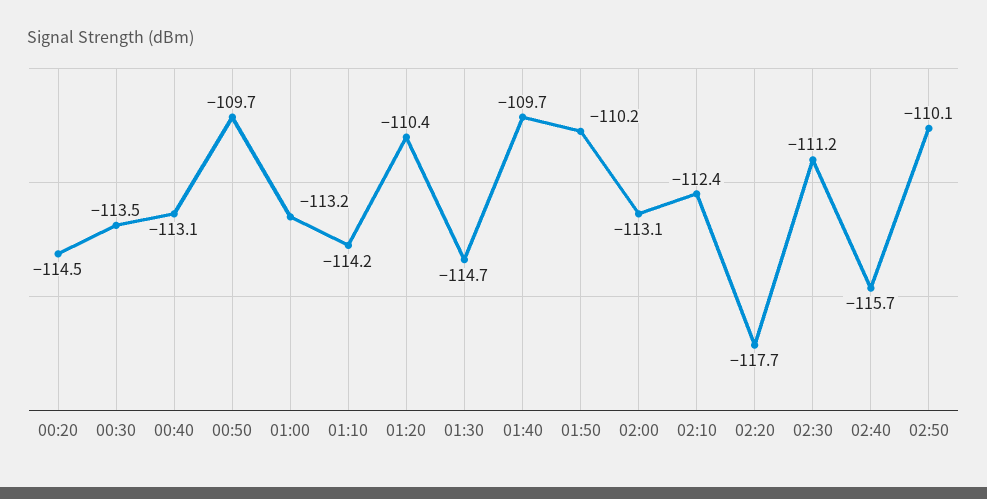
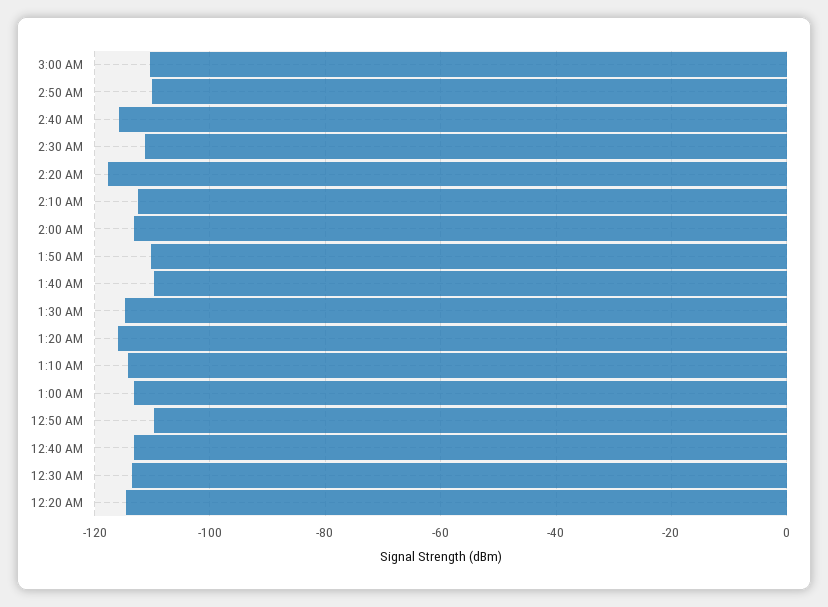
01:20: -110.4 -> -116
3:00 AM: none -> -110

